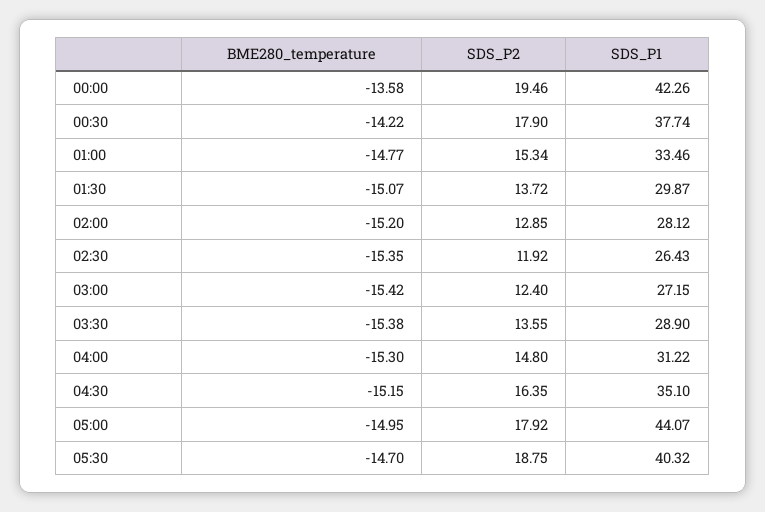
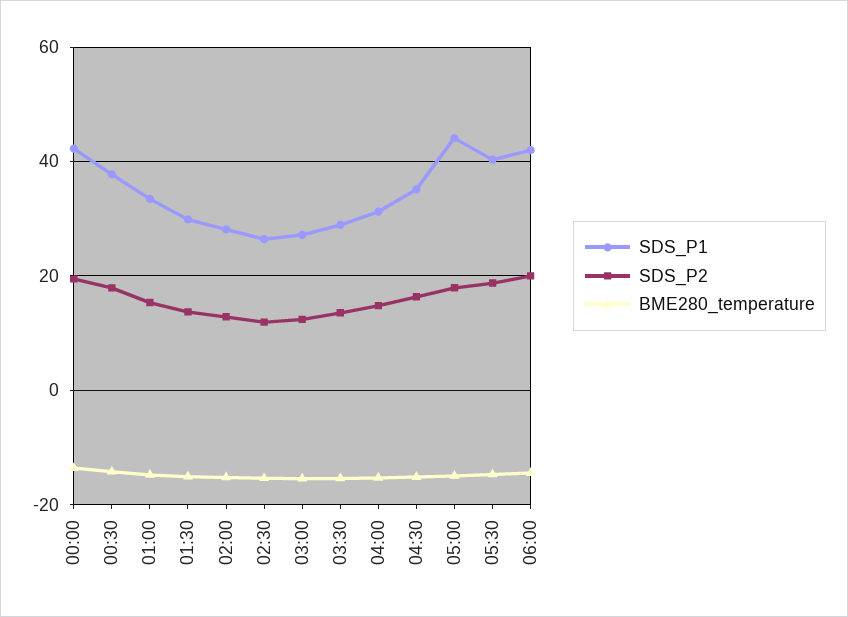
SDS_P1, 06:00: none -> 42
SDS_P2, 06:00: none -> 20
BME280_temperature, 06:00: none -> -14

